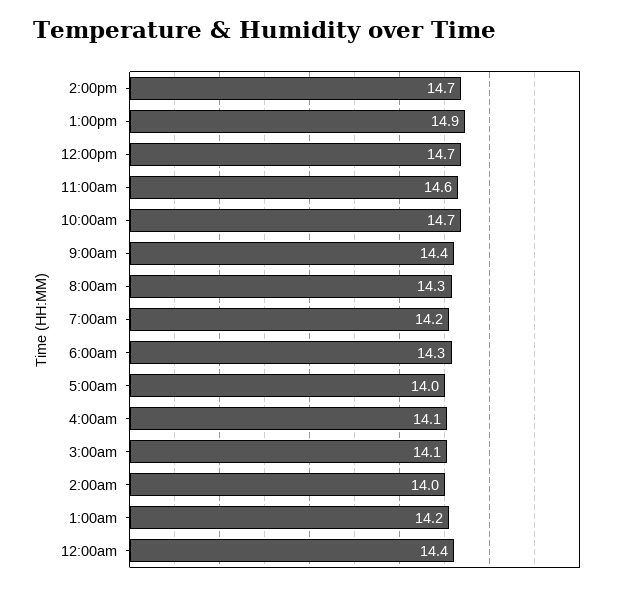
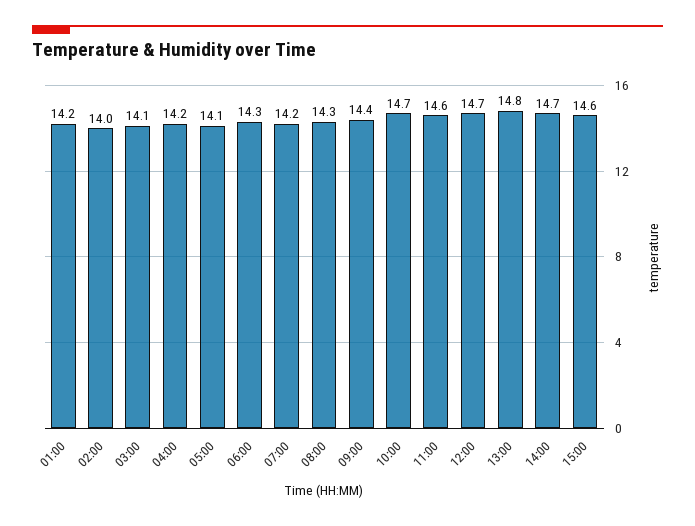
1:00pm: 14.9 -> 14.8
5:00am: 14 -> 14.1
4:00am: 14.1 -> 14.2
12:00am: 14.4 -> none
15:00: none -> 14.6

